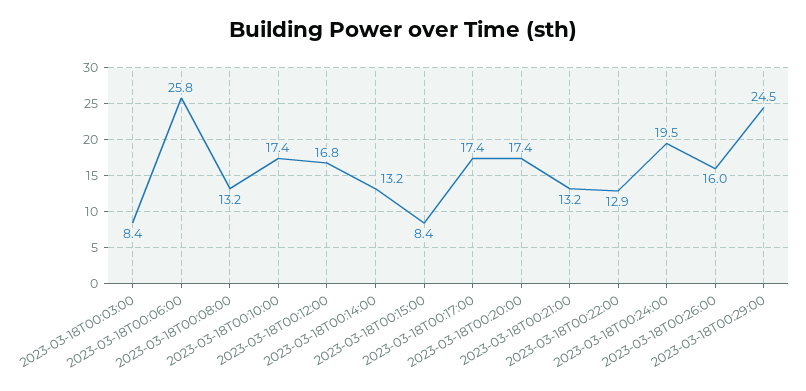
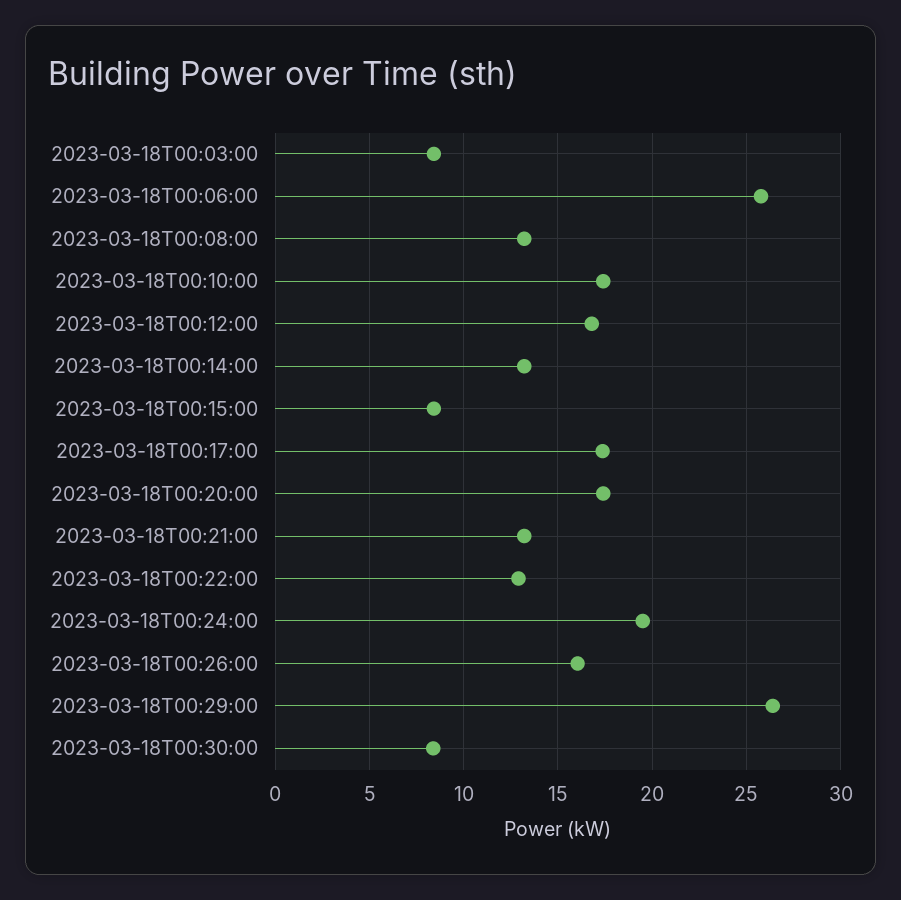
2023-03-18T00:29:00: 24.5 -> 26.5
2023-03-18T00:30:00: none -> 8.5

